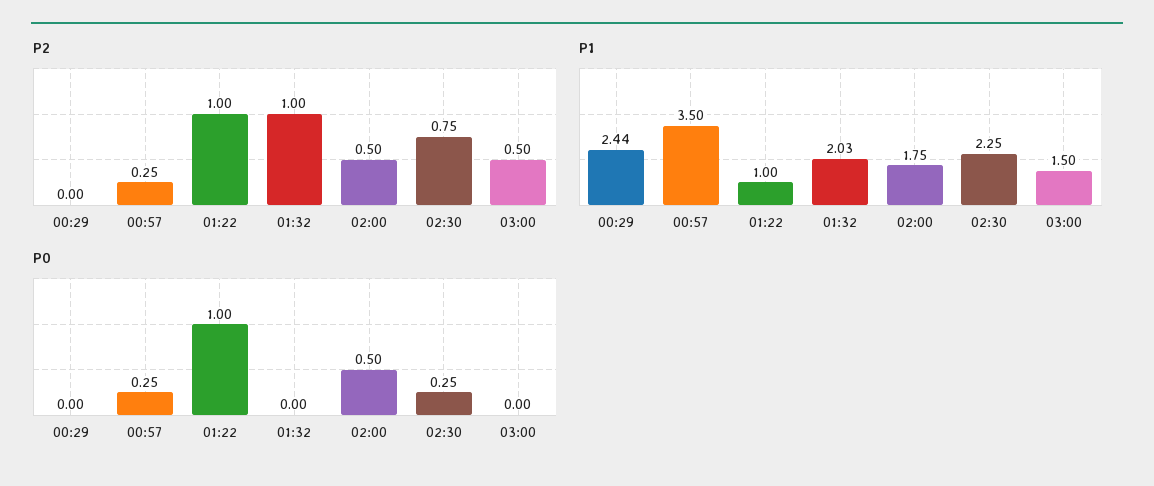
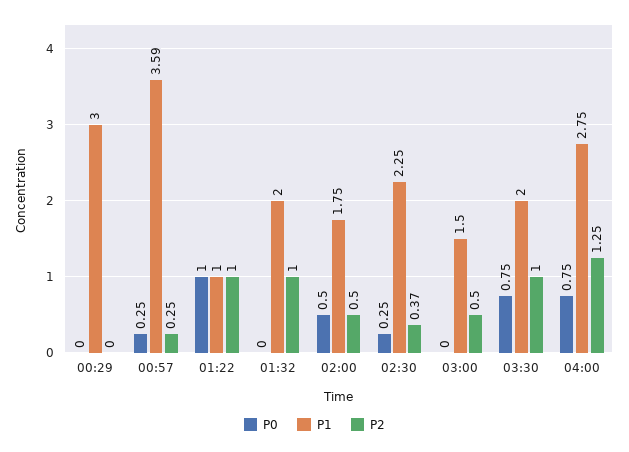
P2, 02:30: 0.75 -> 0.37
P1, 00:29: 2.44 -> 3
P1, 00:57: 3.5 -> 3.59
P1, 01:32: 2.03 -> 2
P0, 03:30: none -> 0.75
P1, 03:30: none -> 2
P2, 03:30: none -> 1
P0, 04:00: none -> 0.75
P1, 04:00: none -> 2.75
P2, 04:00: none -> 1.25

